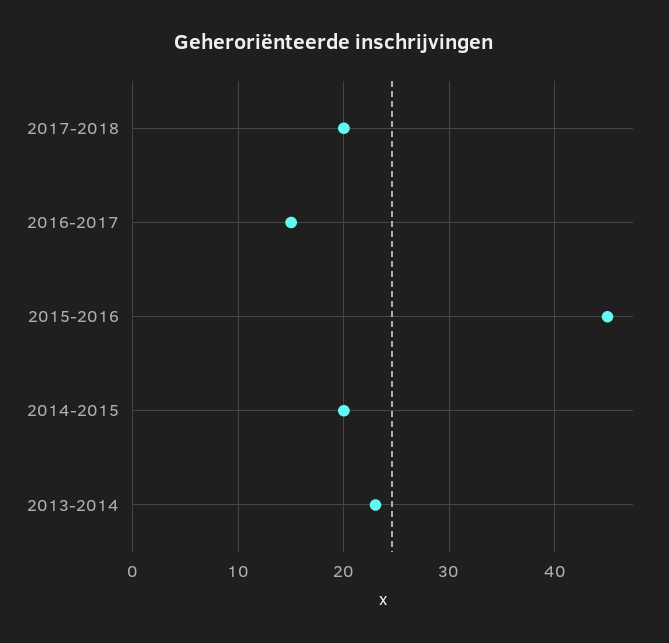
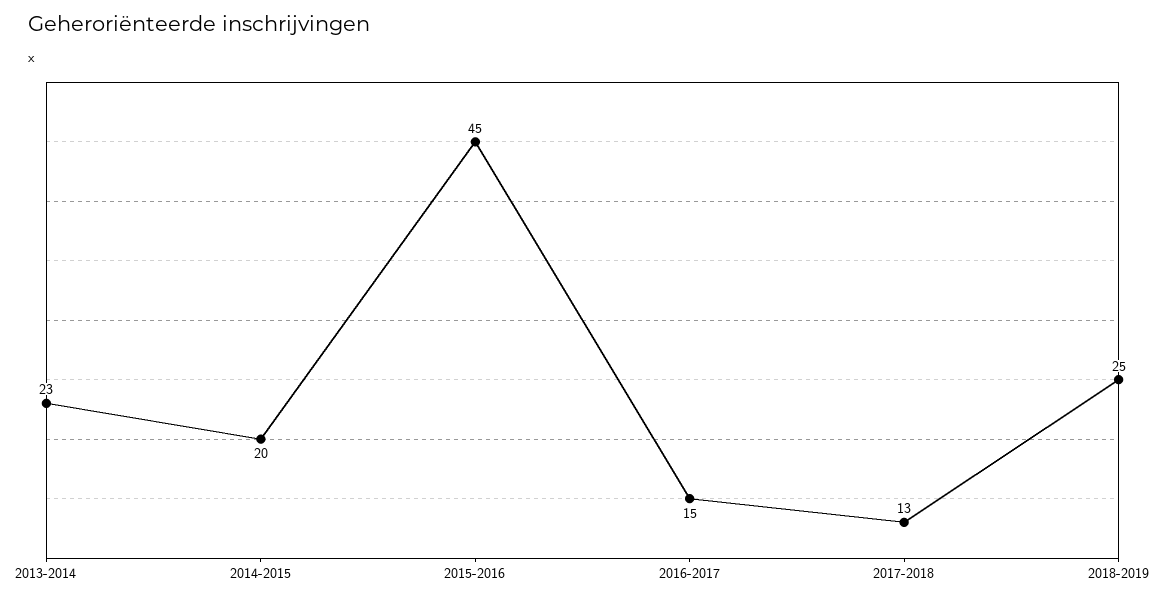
2017-2018: 20 -> 13
2018-2019: none -> 25

